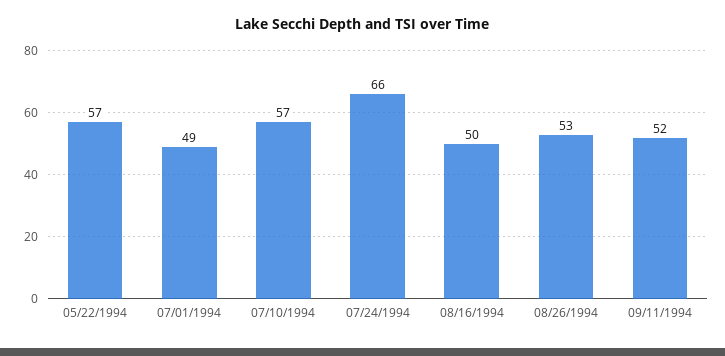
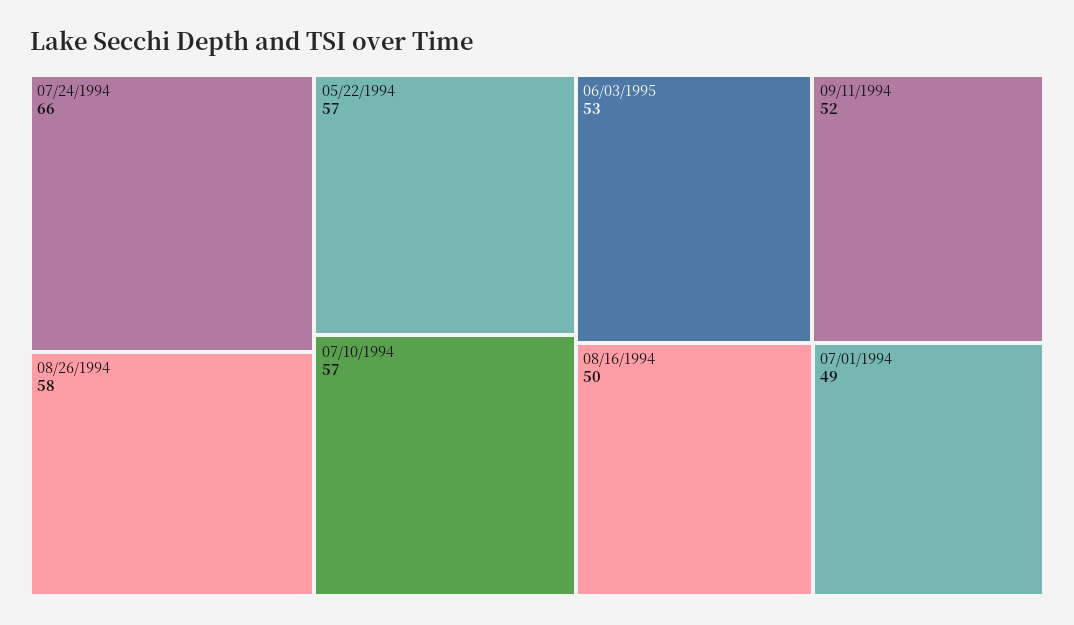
08/26/1994: 53 -> 58
06/03/1995: none -> 53

